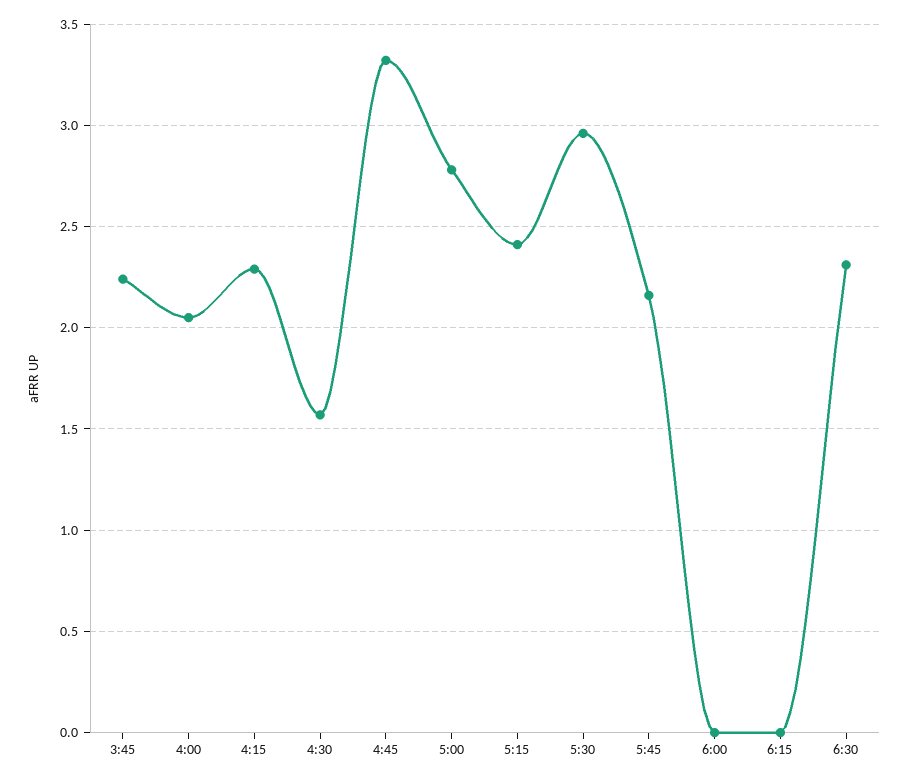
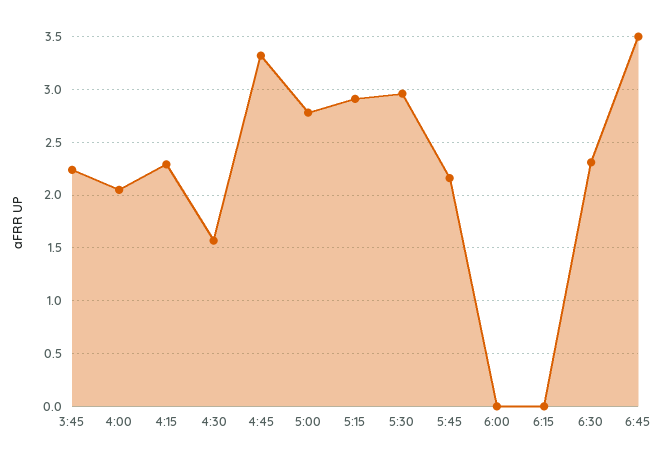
5:15: 2.4 -> 2.9
6:45: none -> 3.5

